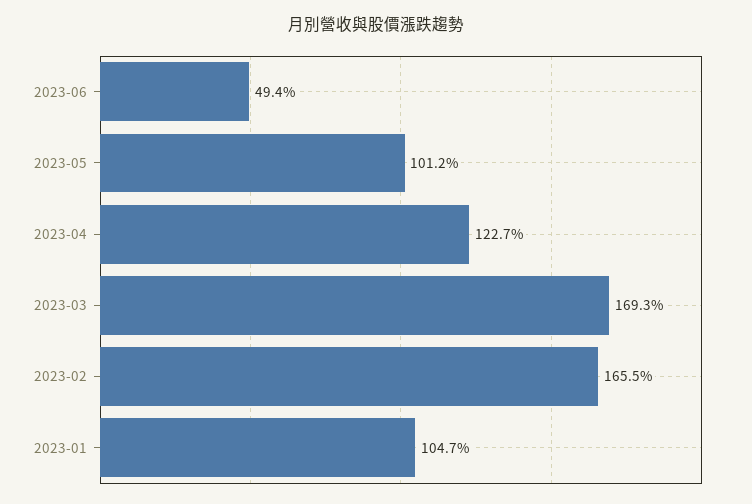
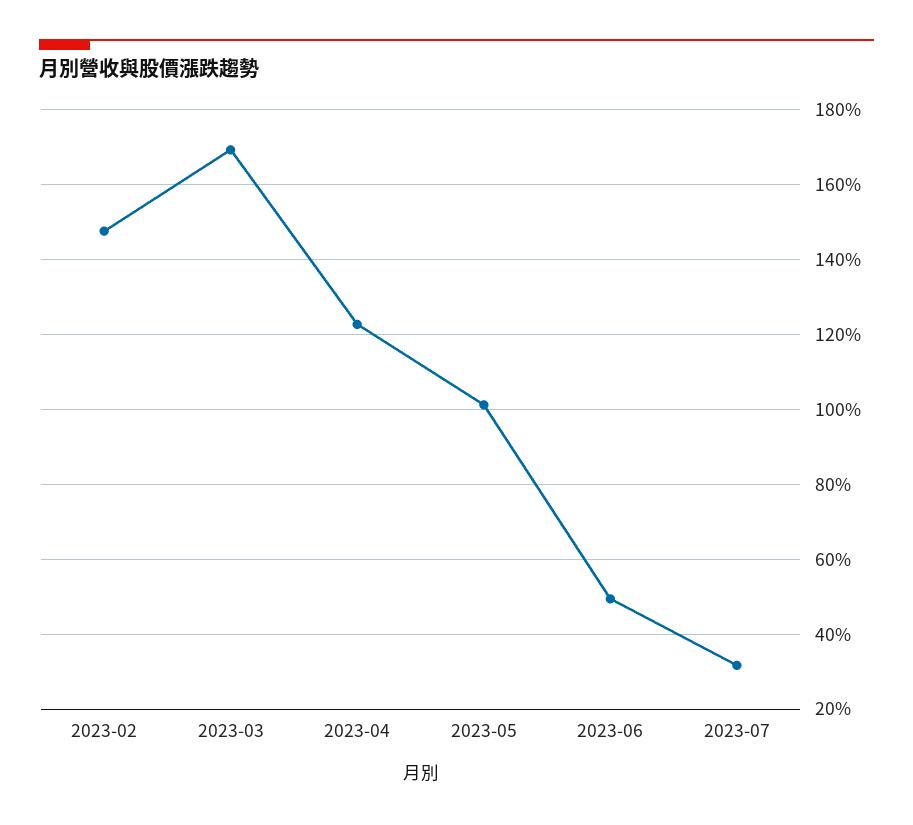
2023-02: 165.5 -> 148
2023-01: 104.7 -> none
2023-07: none -> 32

